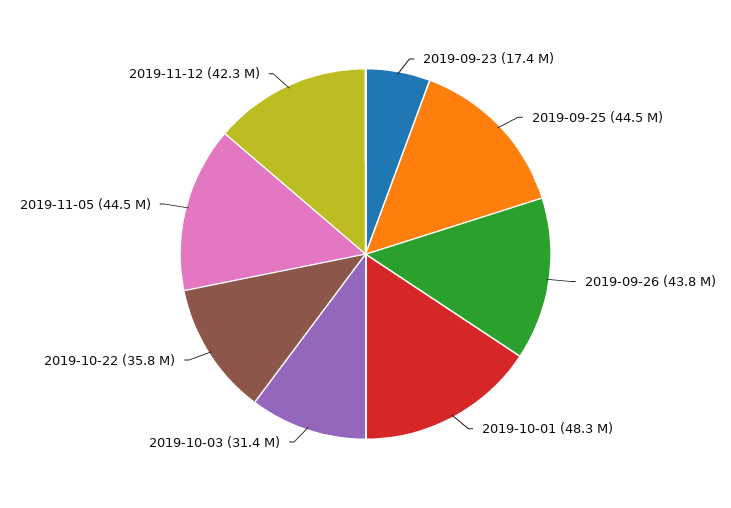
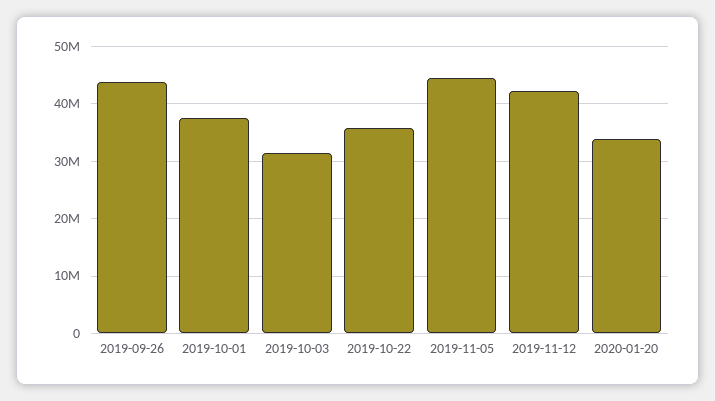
2019-09-23: 17400000 -> none
2019-09-25: 44500000 -> none
2019-10-01: 48300000 -> 38000000
2020-01-20: none -> 34000000

